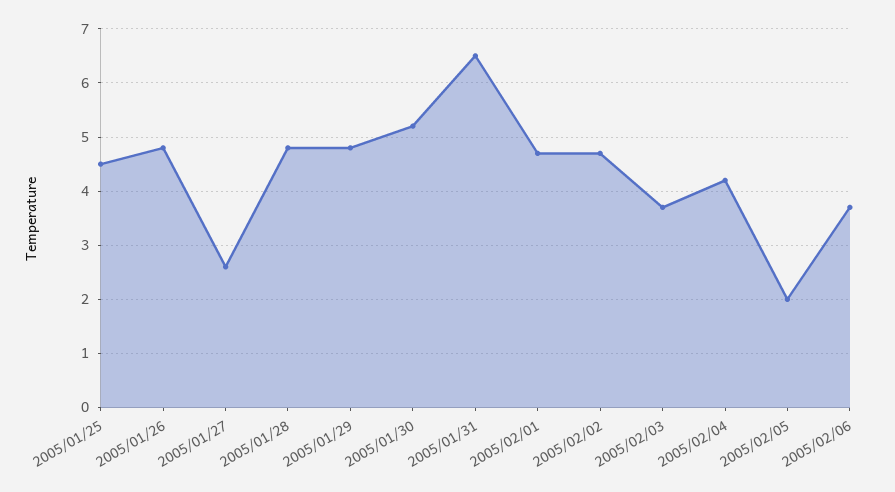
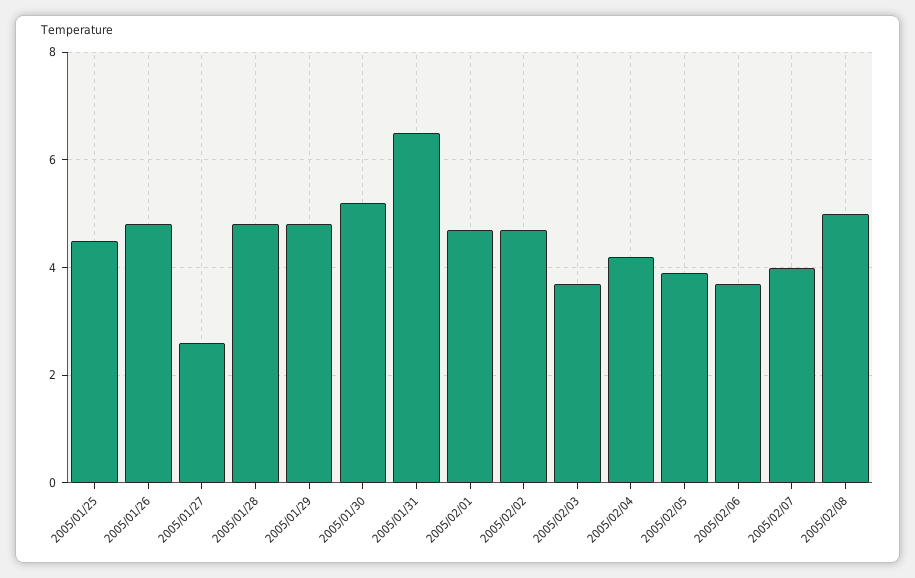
2005/02/05: 2 -> 4
2005/02/07: none -> 4
2005/02/08: none -> 5

